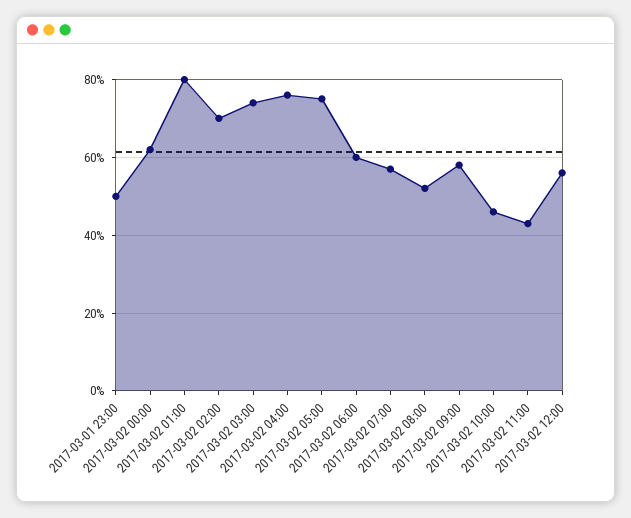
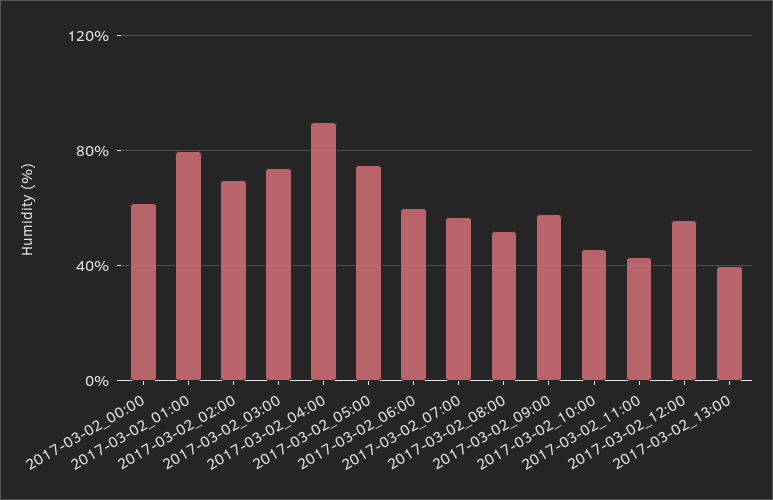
2017-03-01 23:00: 50 -> none
2017-03-02 04:00: 75 -> 90
2017-03-02_13:00: none -> 40

